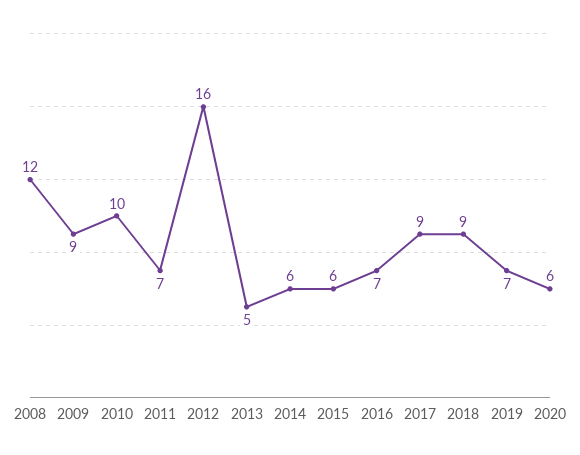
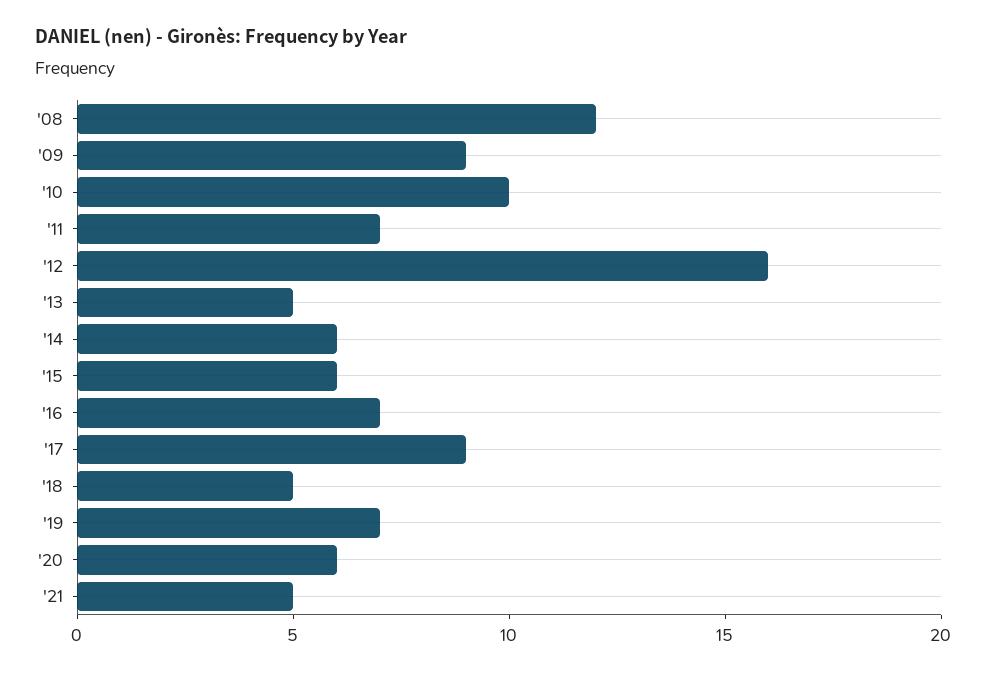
2018: 9 -> 5
'21: none -> 5

